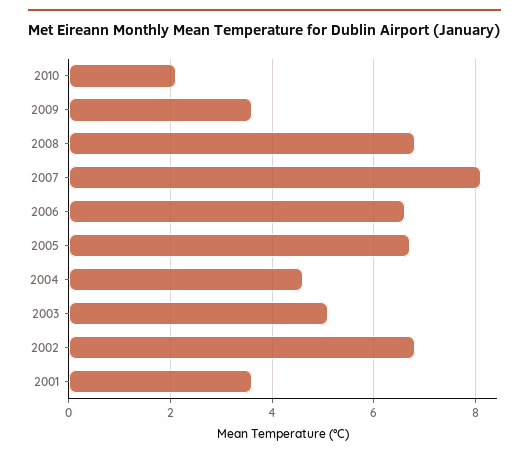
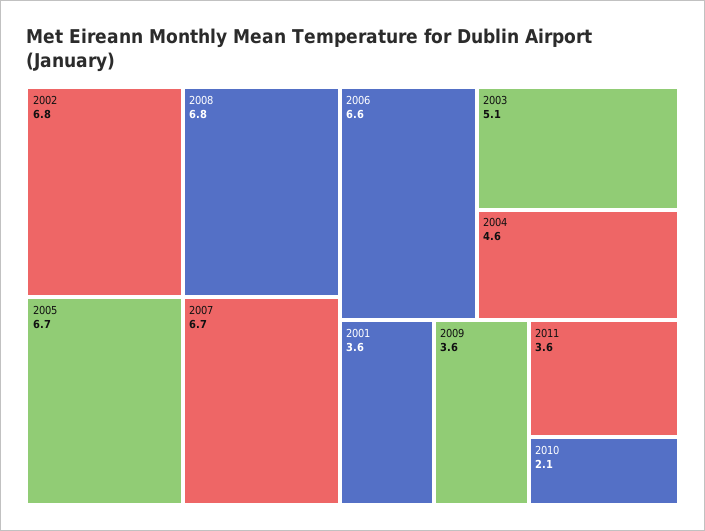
2007: 8 -> 6.7
2011: none -> 3.6

